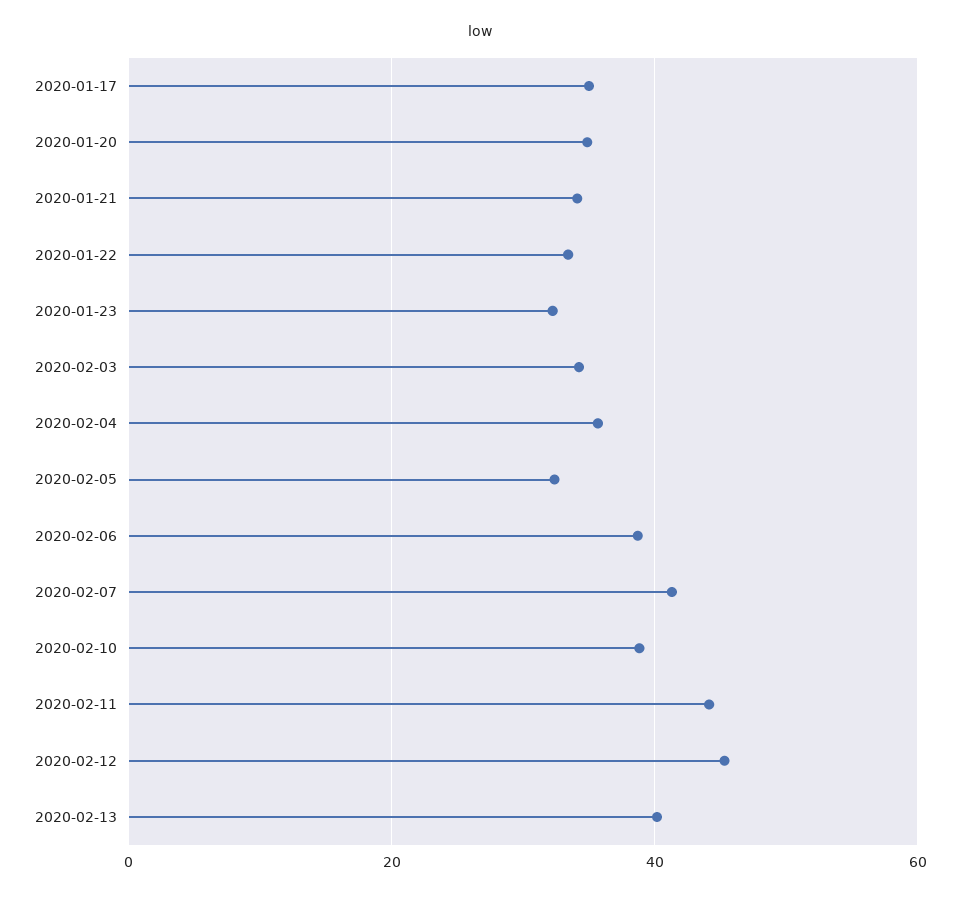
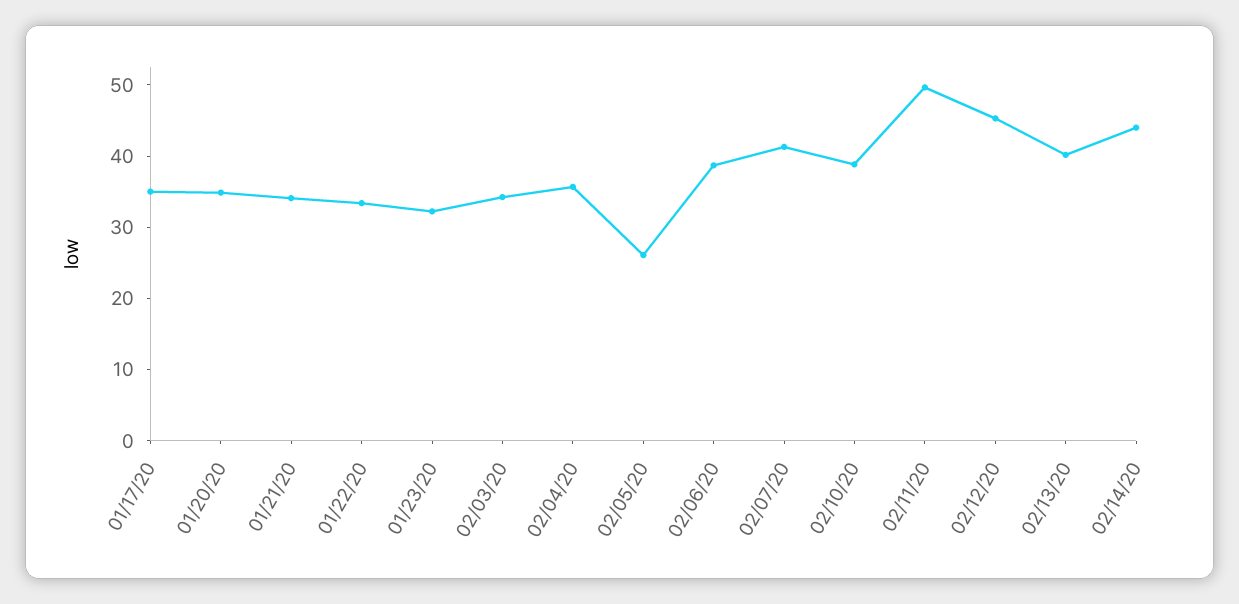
2020-02-05: 32 -> 26
2020-02-11: 44 -> 50
02/14/20: none -> 44

